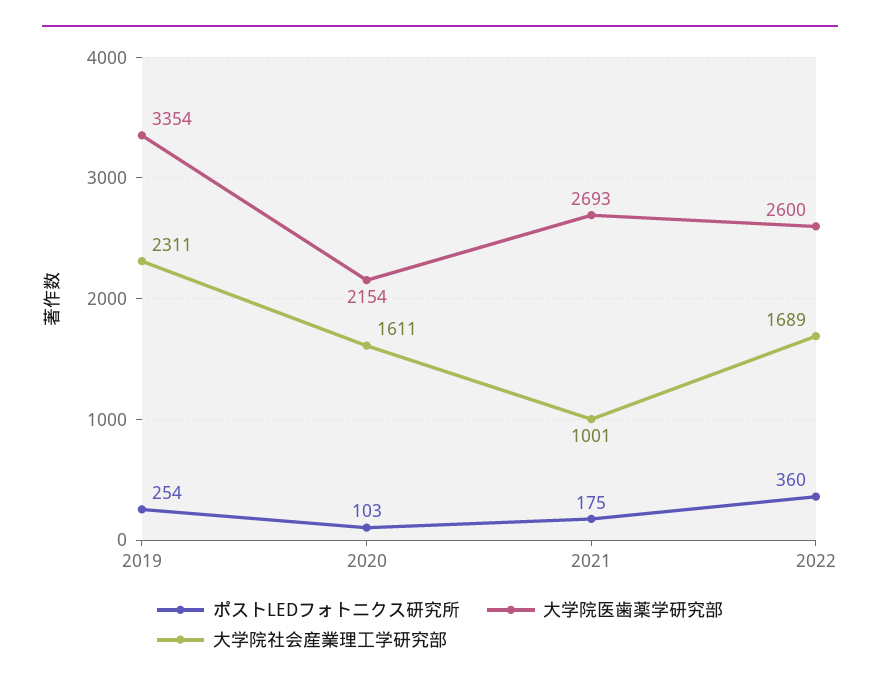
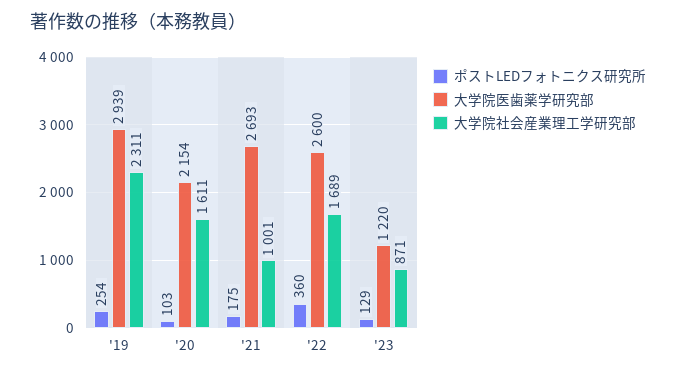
大学院医歯薬学研究部, 2019: 3354 -> 2939
ポストLEDフォトニクス研究所, '23: none -> 129
大学院医歯薬学研究部, '23: none -> 1220
大学院社会産業理工学研究部, '23: none -> 871

